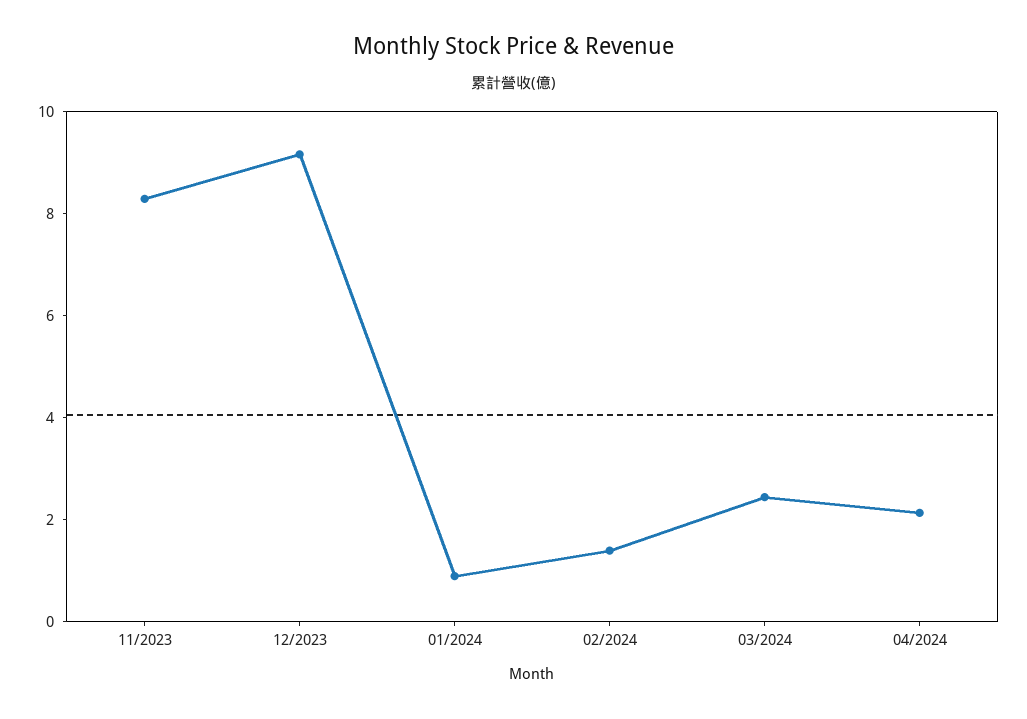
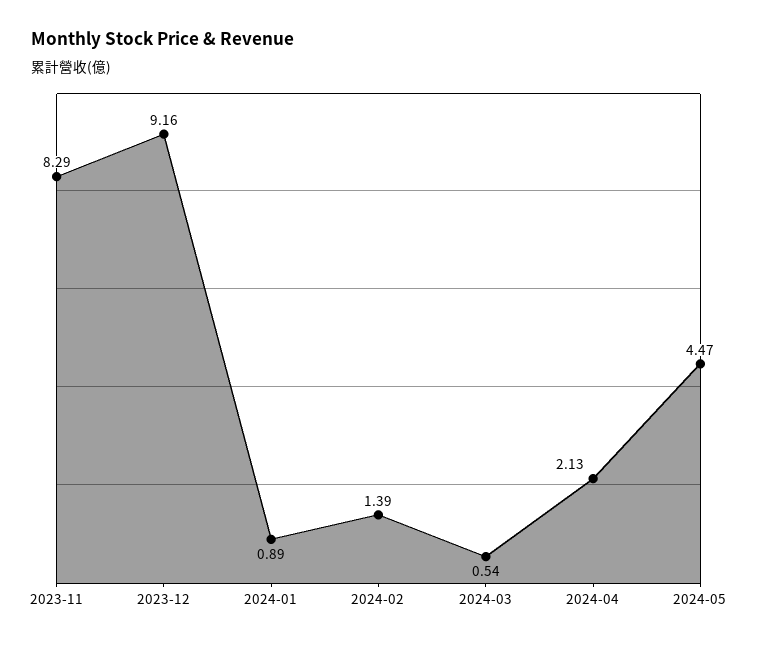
03/2024: 2.5 -> 0.54
2024-05: none -> 4.47

